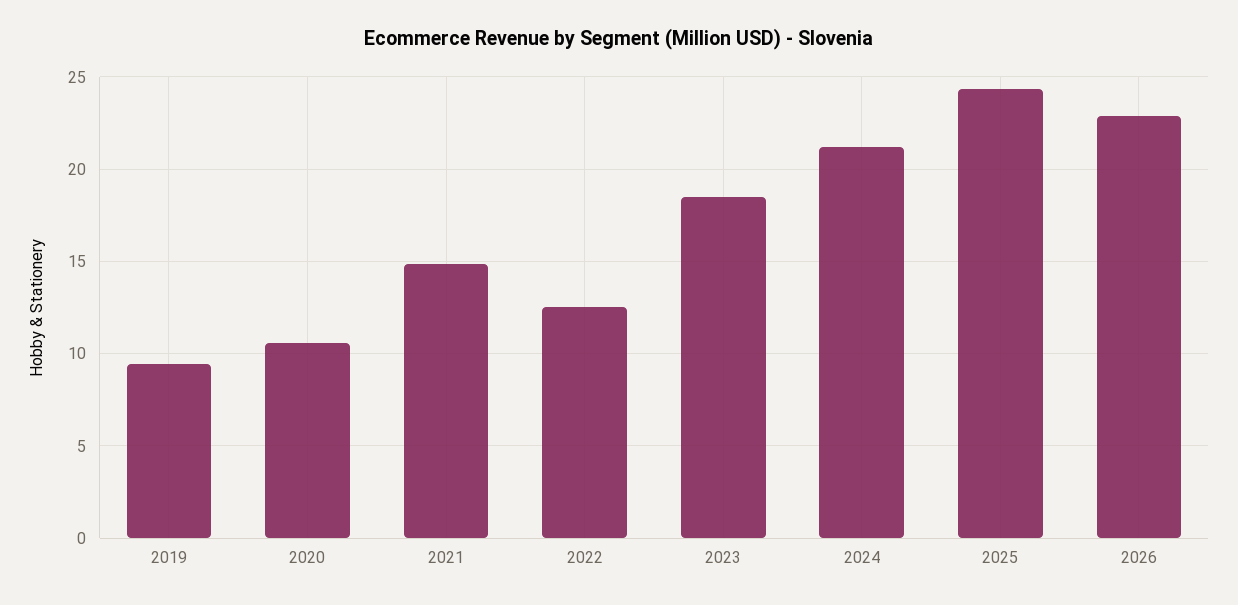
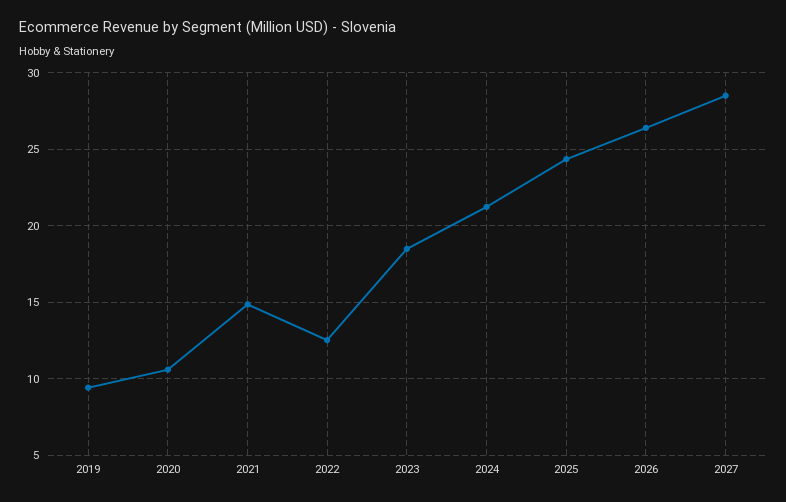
2026: 23 -> 26.5
2027: none -> 28.5

